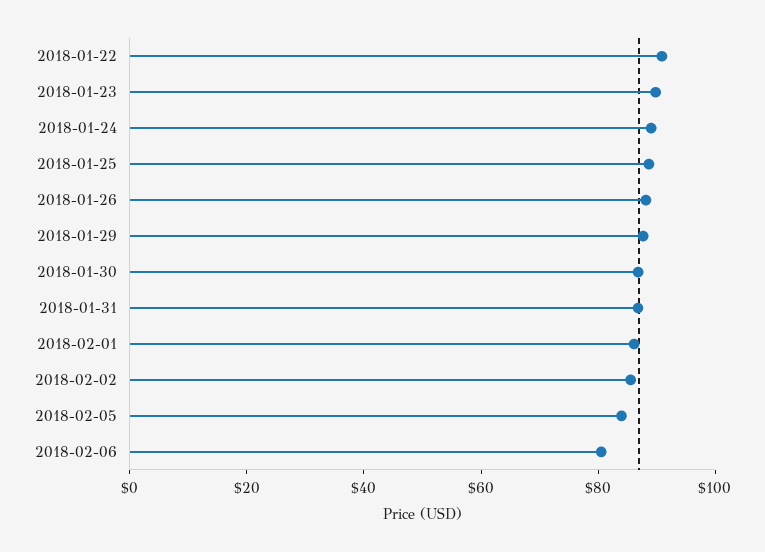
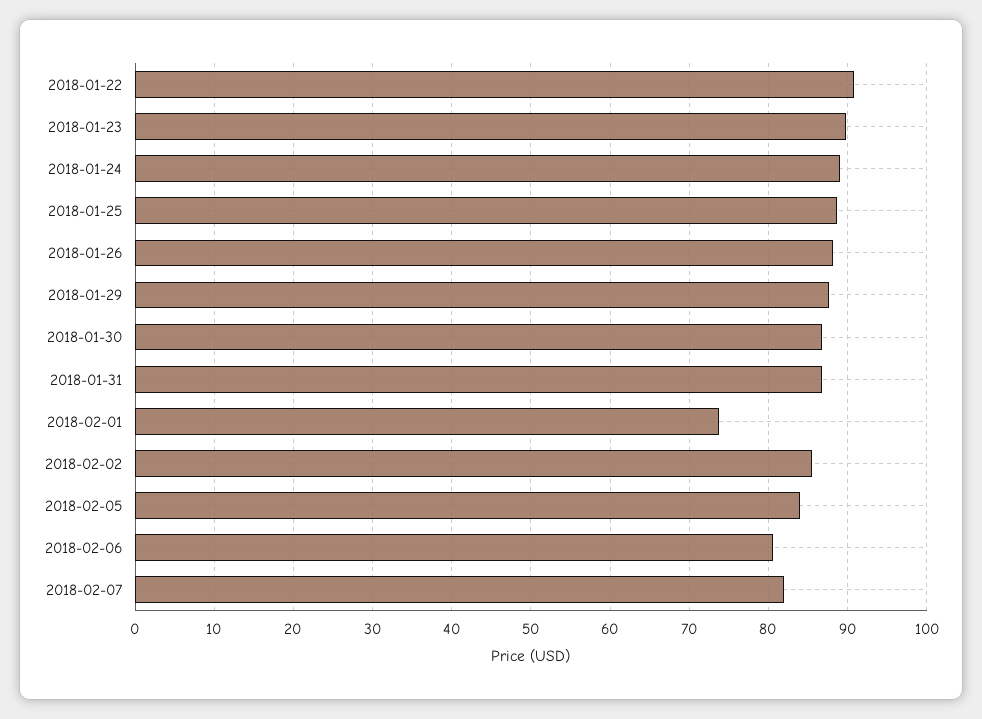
2018-02-01: 85 -> 74
2018-02-07: none -> 82

